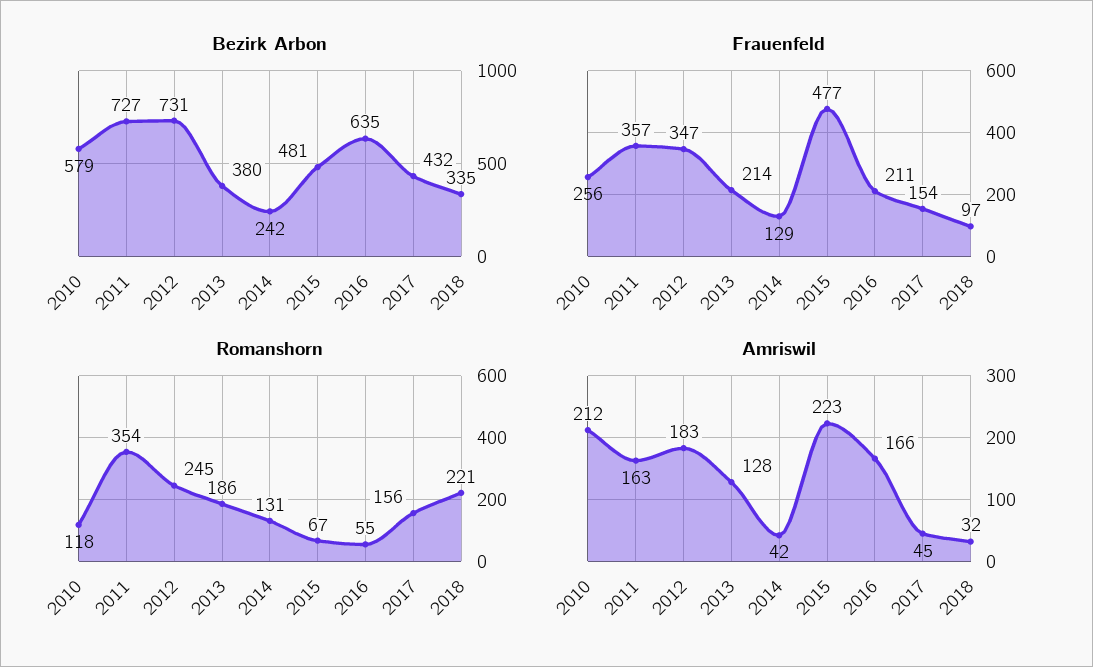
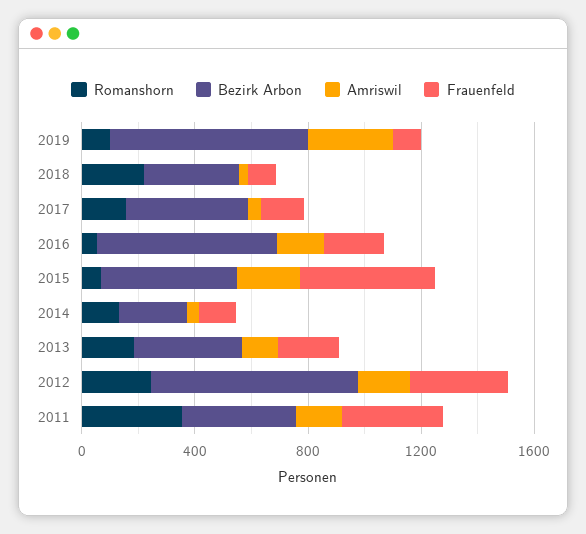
Bezirk Arbon, 2010: 579 -> none
Bezirk Arbon, 2011: 727 -> 400
Frauenfeld, 2010: 256 -> none
Romanshorn, 2010: 118 -> none
Amriswil, 2010: 212 -> none
Romanshorn, 2019: none -> 100
Bezirk Arbon, 2019: none -> 700
Amriswil, 2019: none -> 300
Frauenfeld, 2019: none -> 100

